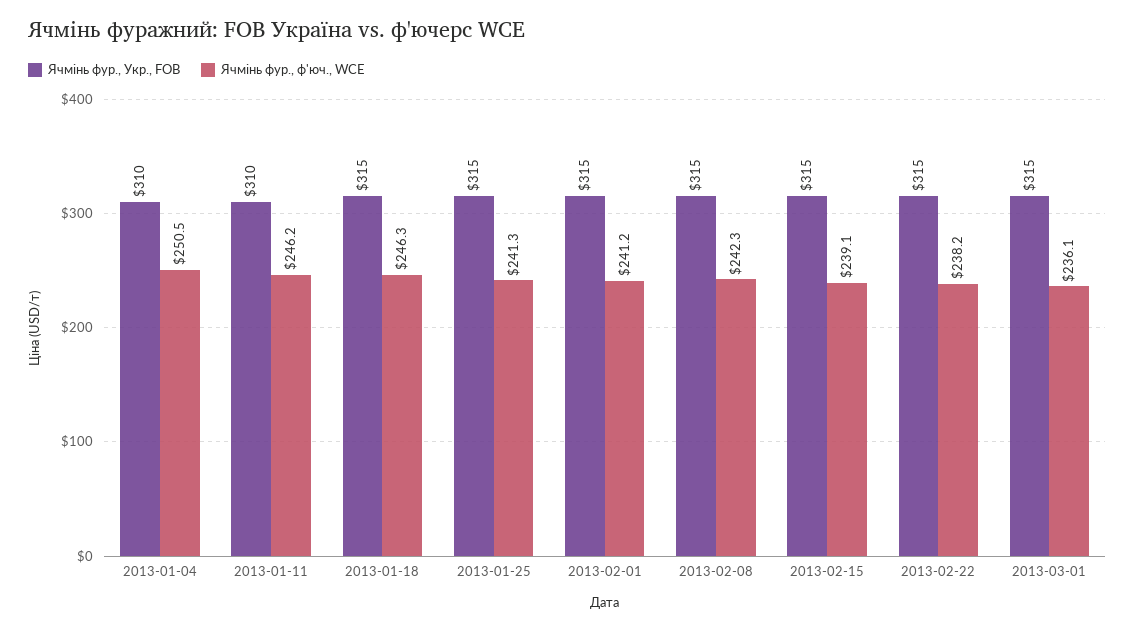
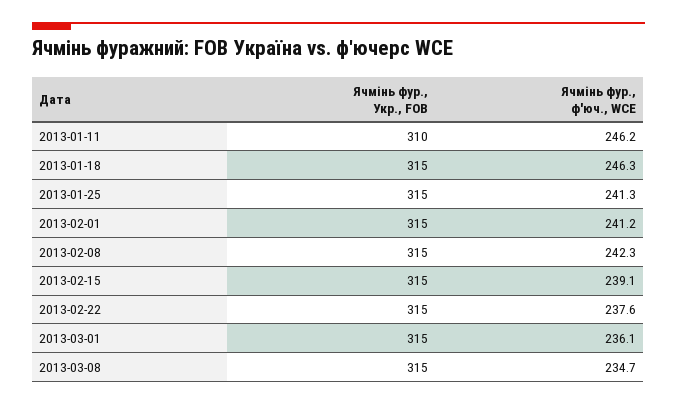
Ячмінь фур., Укр., FOB, 2013-01-04: 310 -> none
Ячмінь фур., ф'юч., WCE, 2013-01-04: 250.5 -> none
Ячмінь фур., ф'юч., WCE, 2013-02-22: 238.2 -> 237.6
Ячмінь фур., Укр., FOB, 2013-03-08: none -> 315
Ячмінь фур., ф'юч., WCE, 2013-03-08: none -> 234.7

